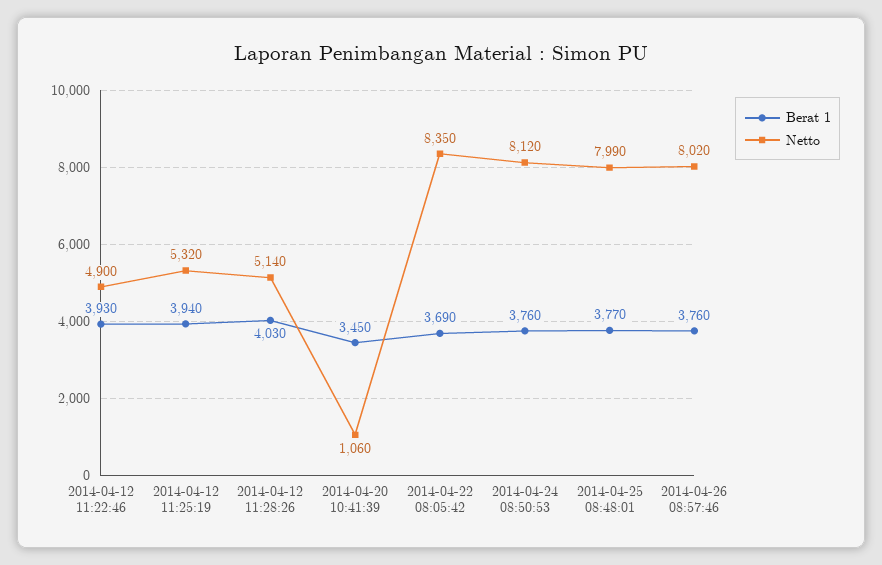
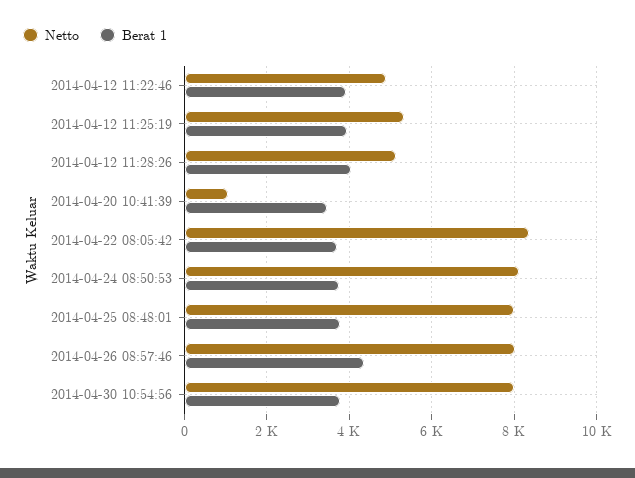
Berat 1, 2014-04-26 08:57:46: 3760 -> 4400
Netto, 2014-04-30 10:54:56: none -> 8000
Berat 1, 2014-04-30 10:54:56: none -> 3800

